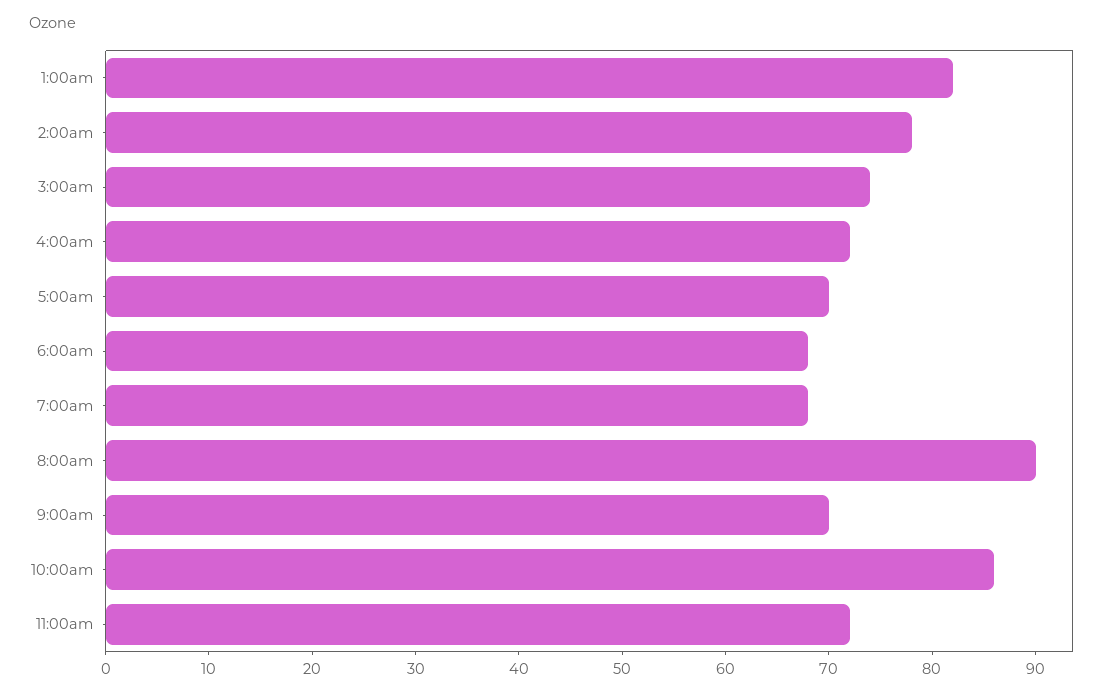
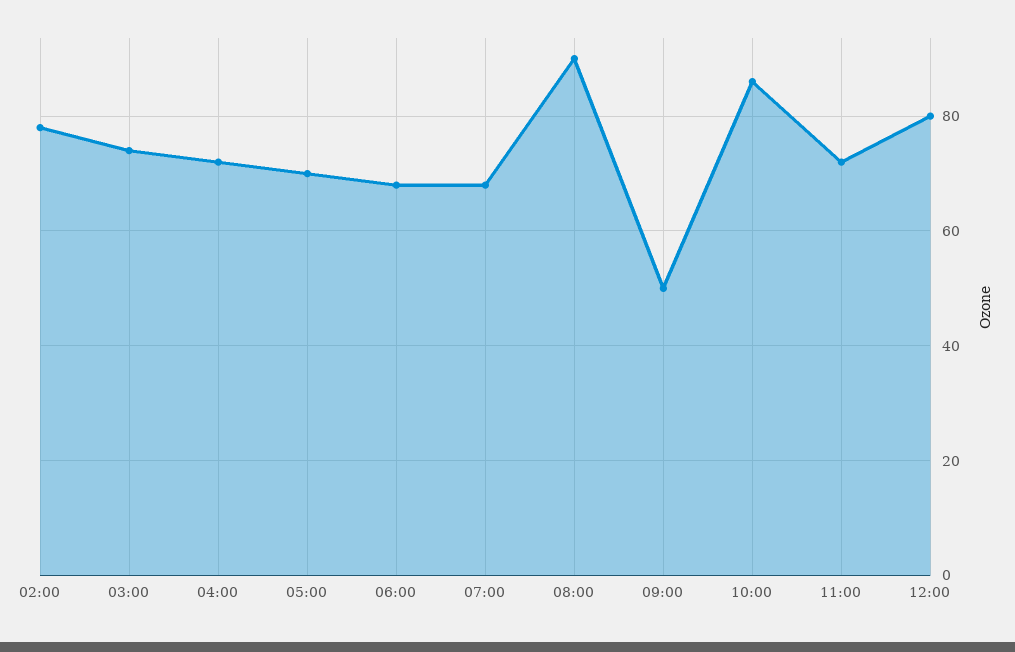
1:00am: 82 -> none
9:00am: 70 -> 50
12:00: none -> 80

